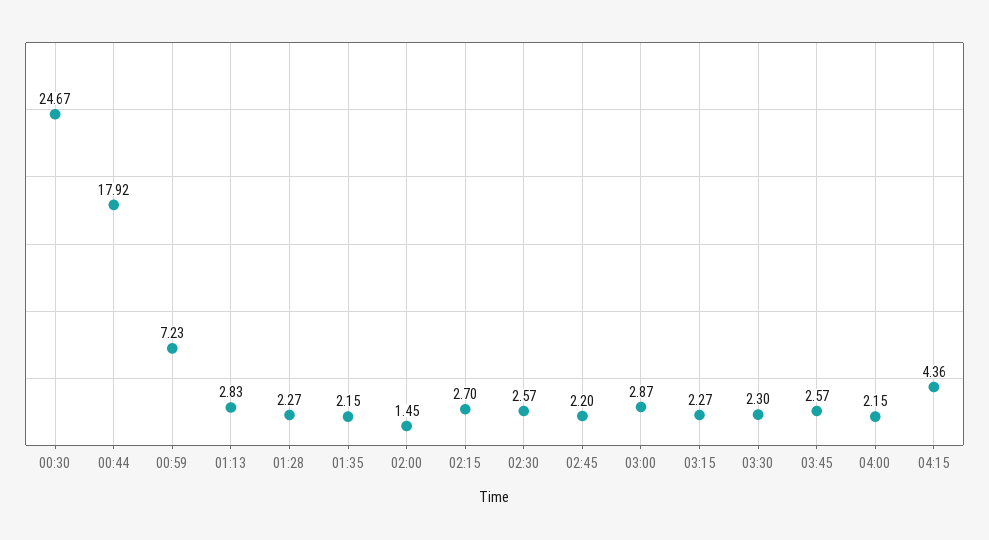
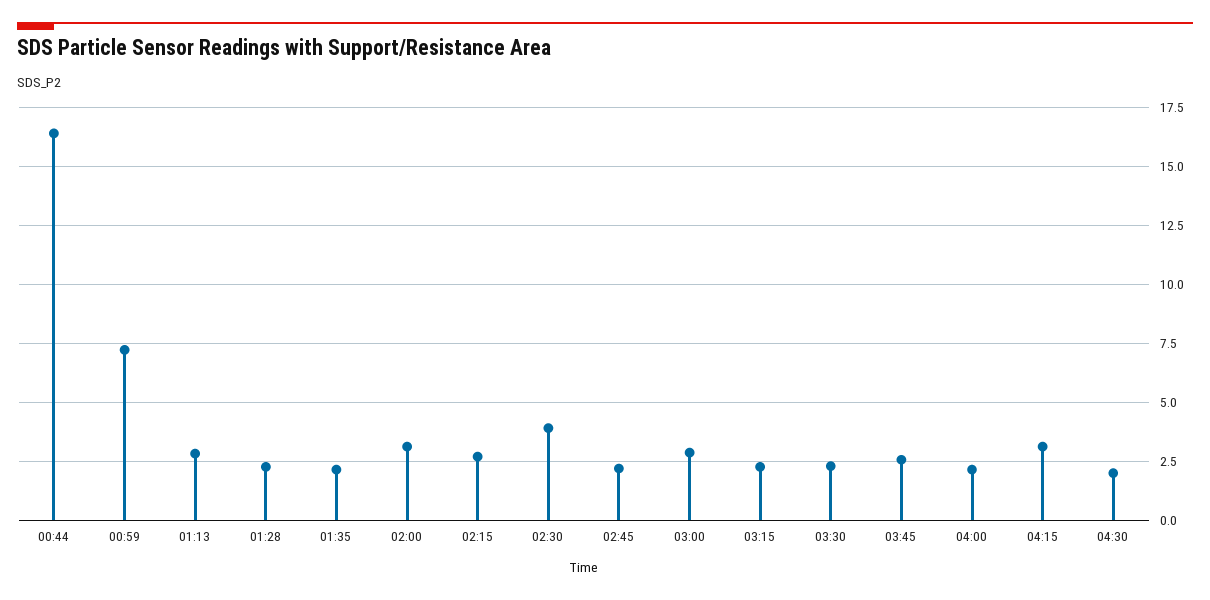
00:30: 24.67 -> none
00:44: 17.92 -> 16.5
02:00: 1.45 -> 3
02:30: 2.57 -> 4
04:15: 4.36 -> 3
04:30: none -> 2

